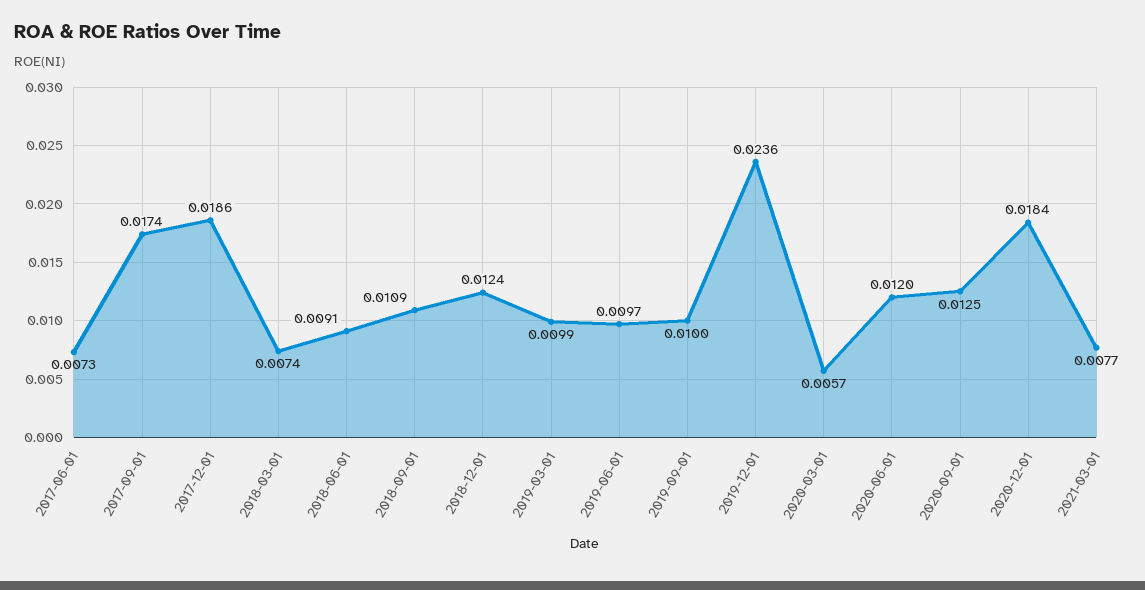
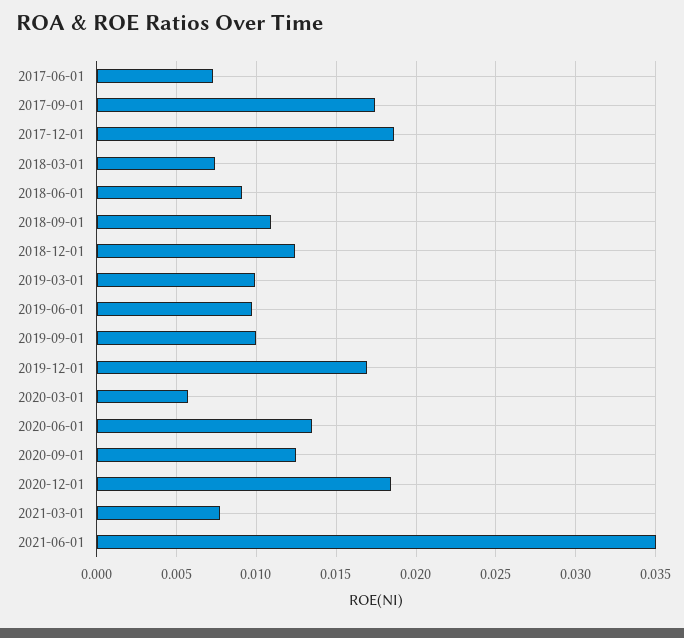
2019-12-01: 0.0236 -> 0.017
2020-06-01: 0.012 -> 0.0135
2021-06-01: none -> 0.035

